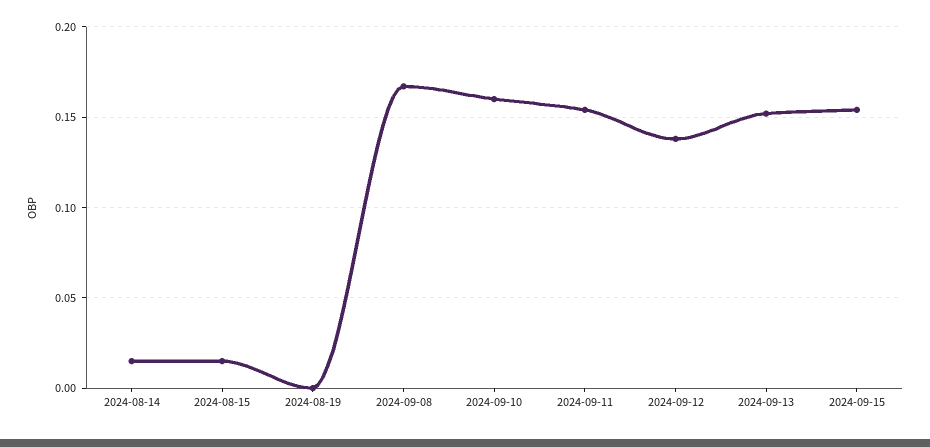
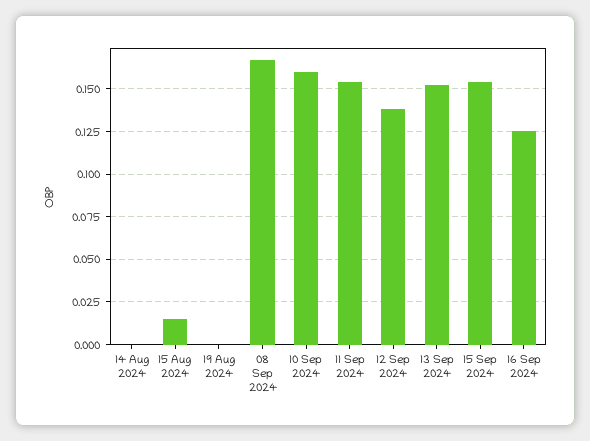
2024-08-14: 0.015 -> 0
16 Sep 2024: none -> 0.125

